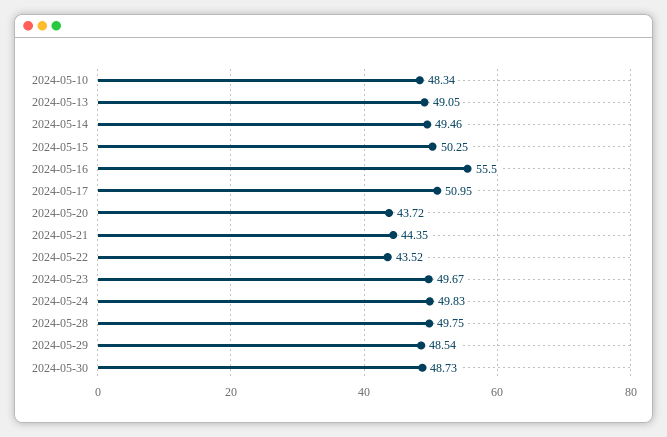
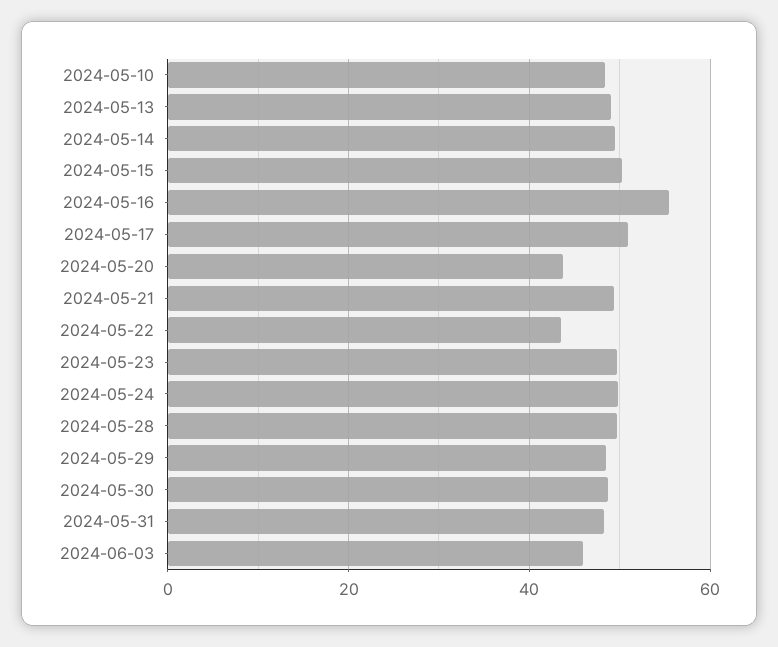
2024-05-21: 44.35 -> 50
2024-05-31: none -> 48
2024-06-03: none -> 46

